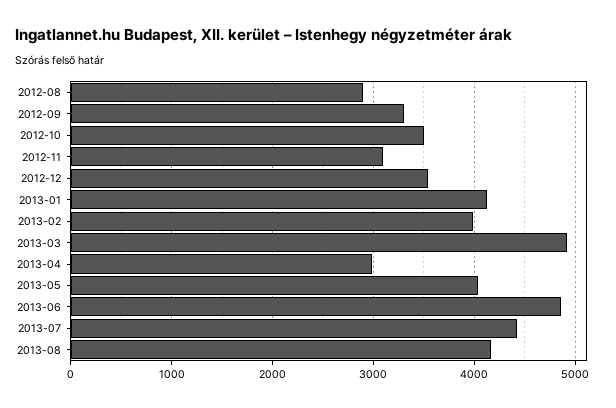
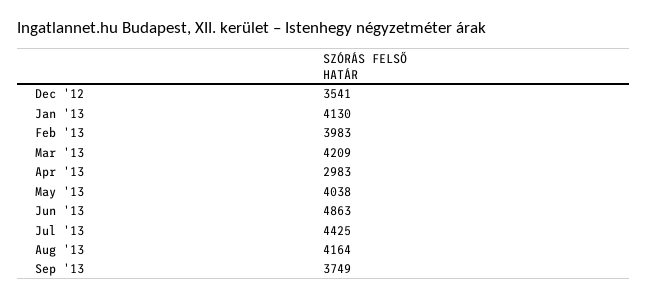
2012-08: 2900 -> none
2012-09: 3300 -> none
2012-10: 3500 -> none
2012-11: 3100 -> none
2013-03: 4900 -> 4209
Sep '13: none -> 3749

